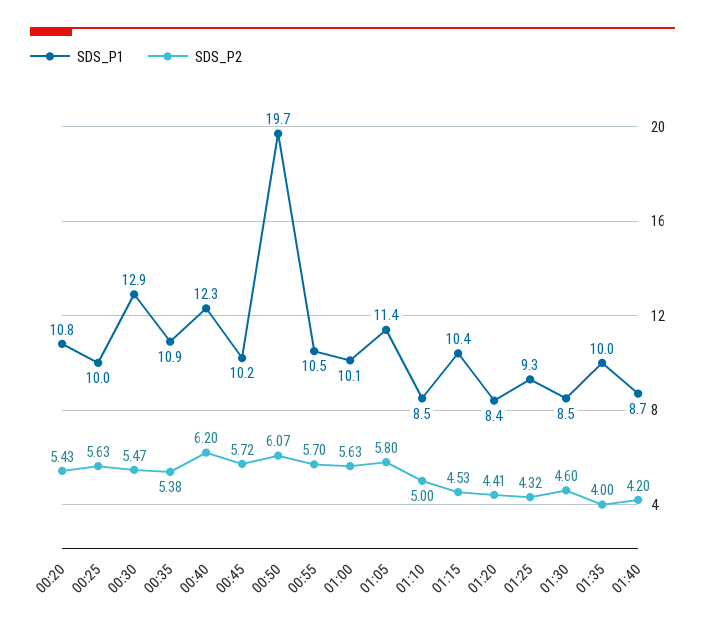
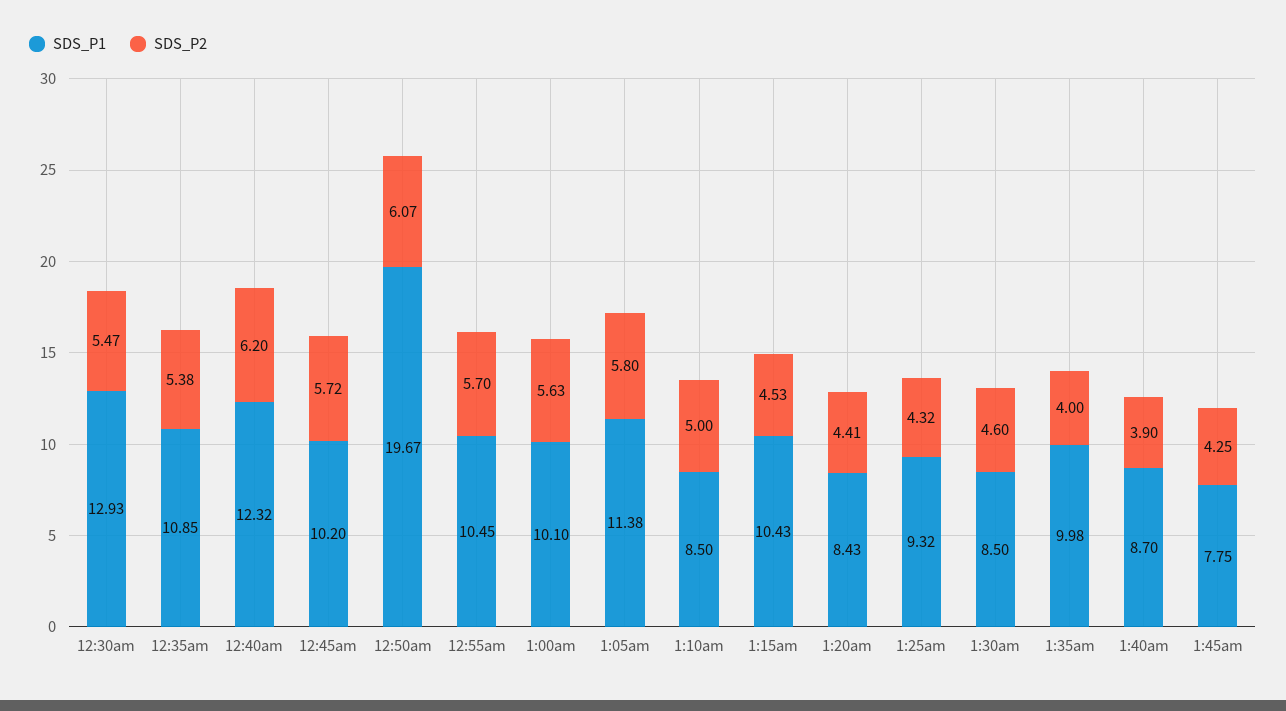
SDS_P1, 00:20: 10.8 -> none
SDS_P2, 00:20: 5.43 -> none
SDS_P1, 00:25: 10 -> none
SDS_P2, 00:25: 5.63 -> none
SDS_P2, 01:40: 4.2 -> 3.9
SDS_P1, 1:45am: none -> 7.75
SDS_P2, 1:45am: none -> 4.25

